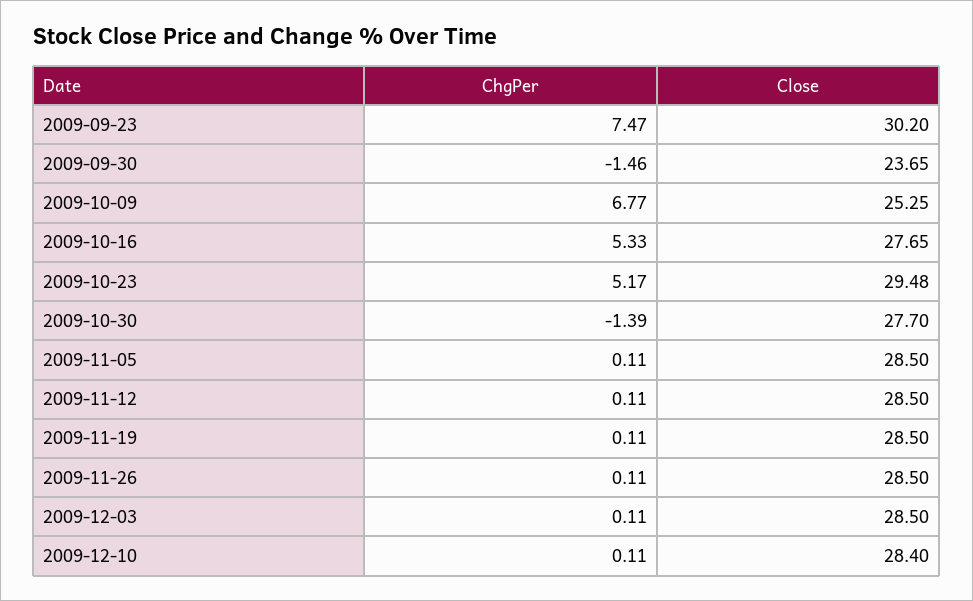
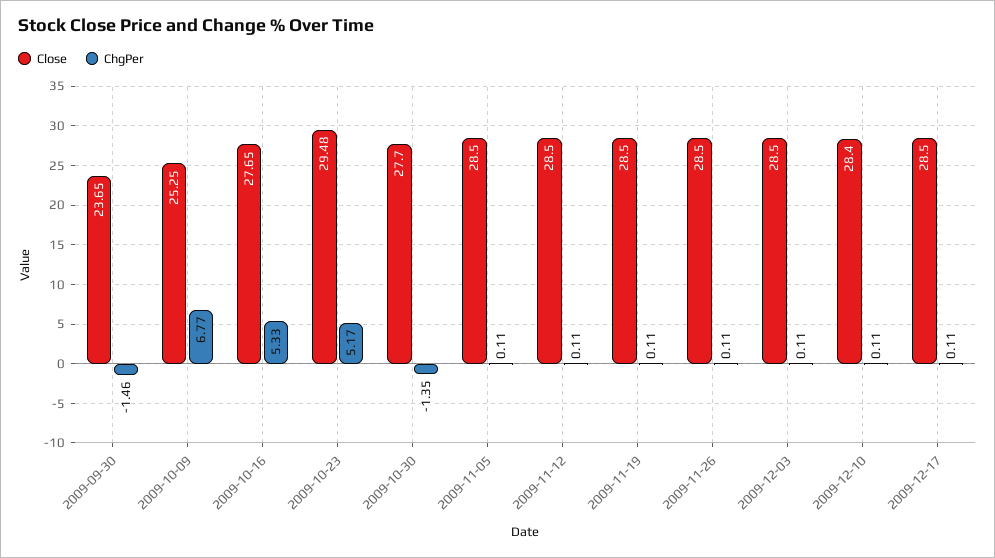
ChgPer, 2009-09-23: 7.47 -> none
Close, 2009-09-23: 30.2 -> none
ChgPer, 2009-10-30: -1.39 -> -1.35
Close, 2009-12-17: none -> 28.5
ChgPer, 2009-12-17: none -> 0.11

